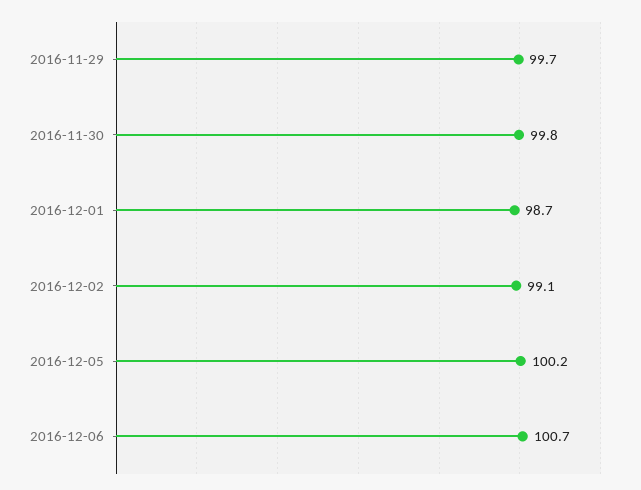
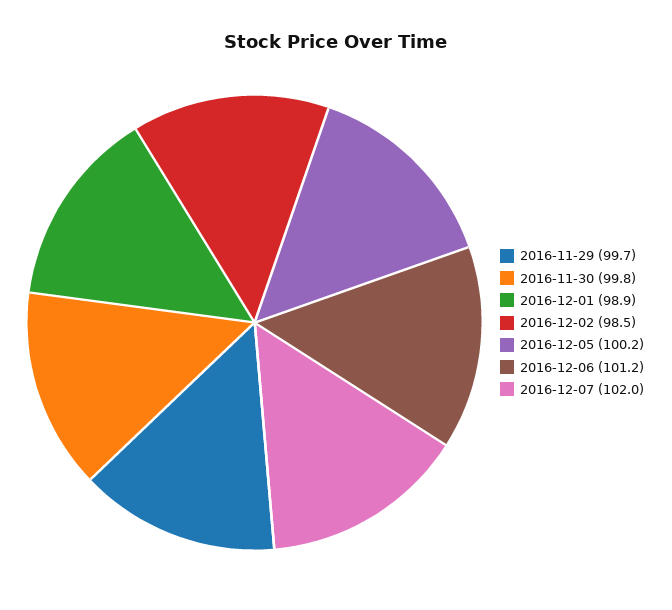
2016-12-01: 98.7 -> 98.9
2016-12-02: 99.1 -> 98.5
2016-12-06: 100.7 -> 101.2
2016-12-07: none -> 102

